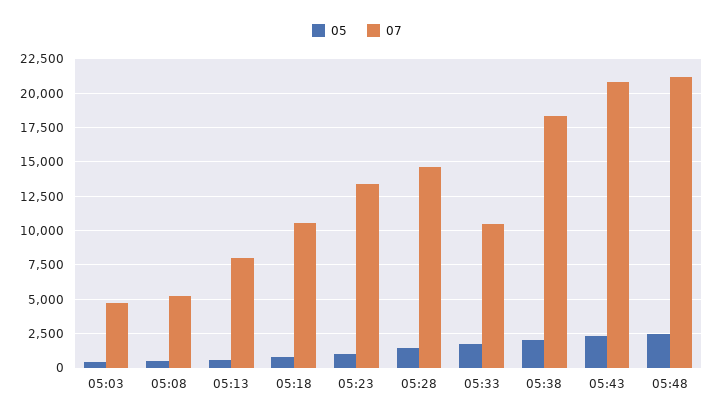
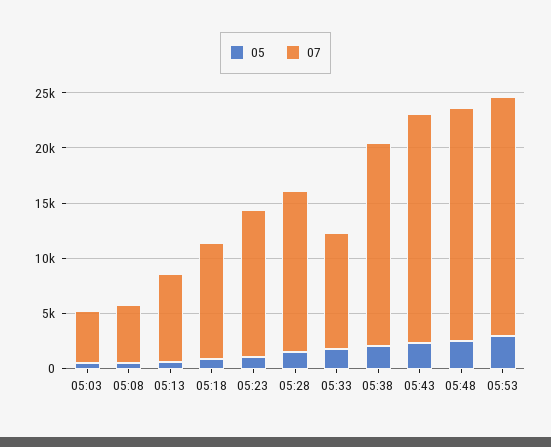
05, 05:53: none -> 3000
07, 05:53: none -> 22000

